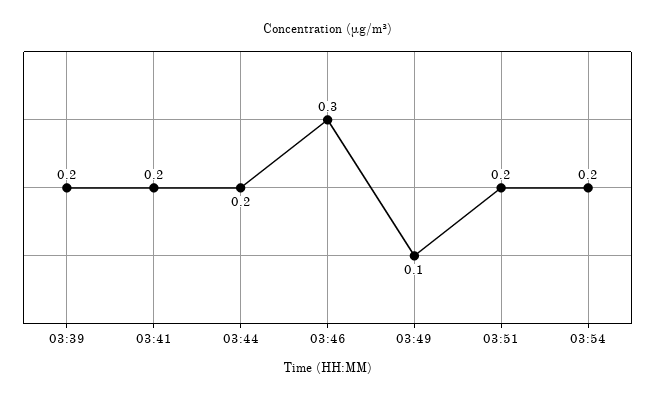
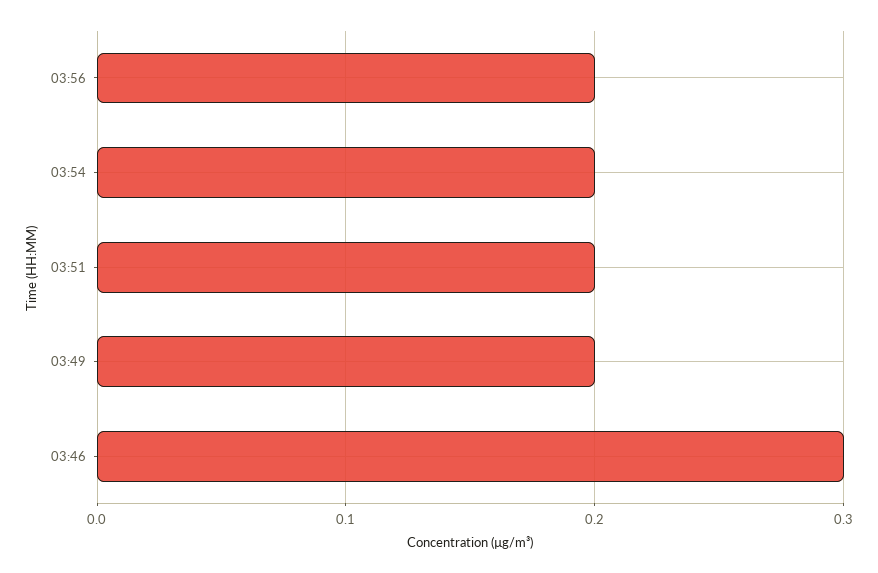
03:39: 0.2 -> none
03:41: 0.2 -> none
03:44: 0.2 -> none
03:49: 0.1 -> 0.2
03:56: none -> 0.2

